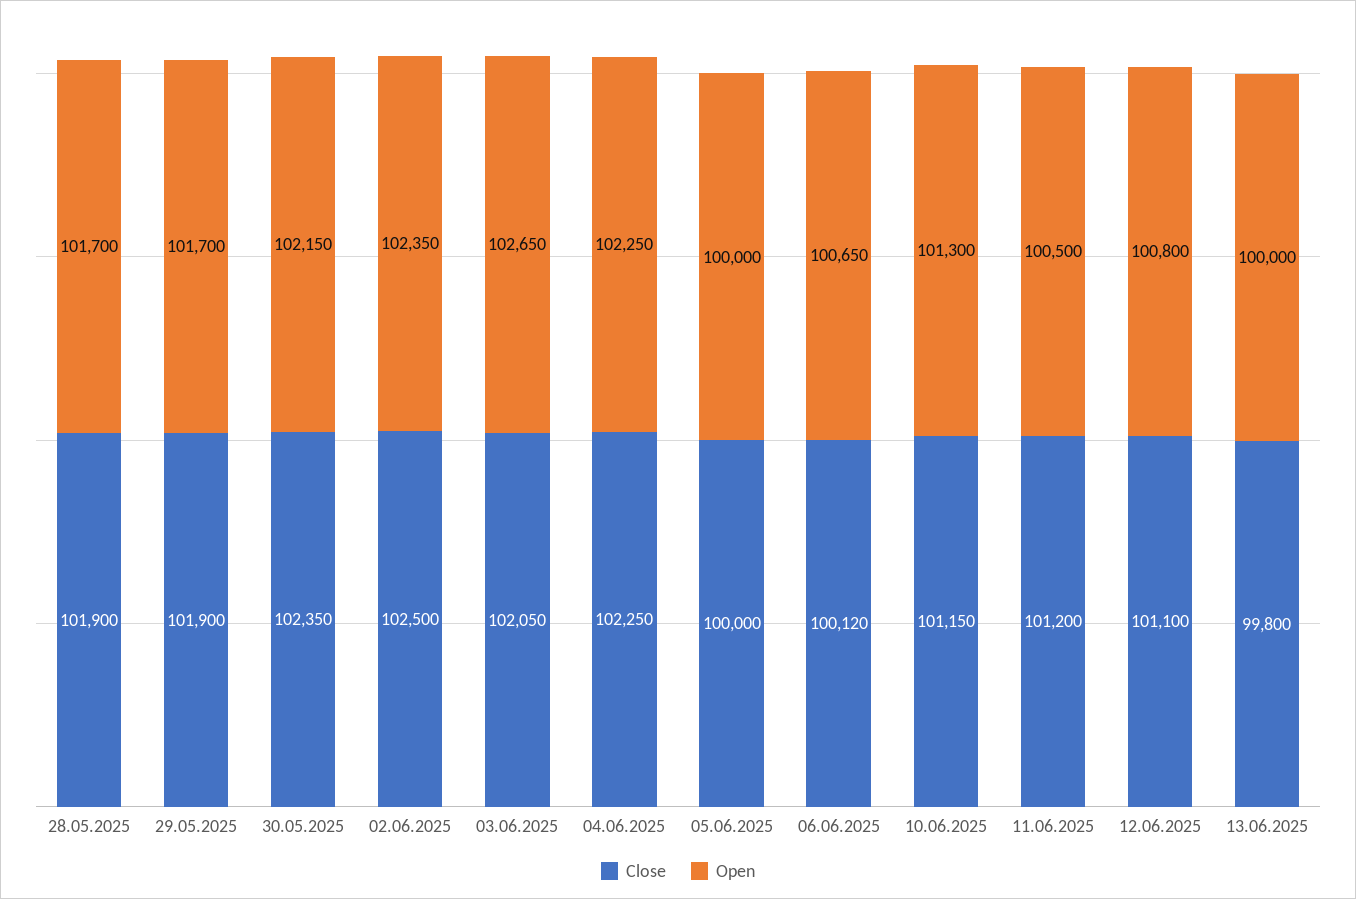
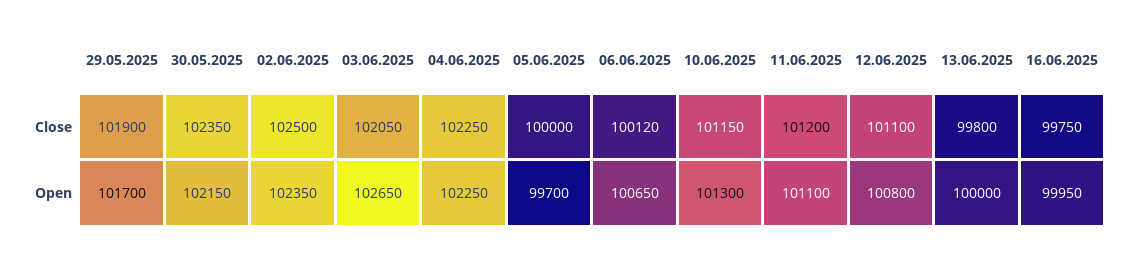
Close, 28.05.2025: 101900 -> none
Open, 28.05.2025: 101700 -> none
Open, 05.06.2025: 100000 -> 99700
Open, 11.06.2025: 100500 -> 101100
Close, 16.06.2025: none -> 99750
Open, 16.06.2025: none -> 99950

